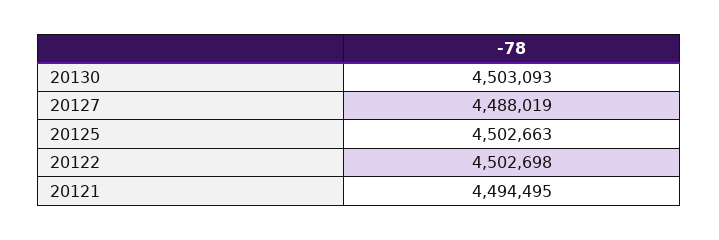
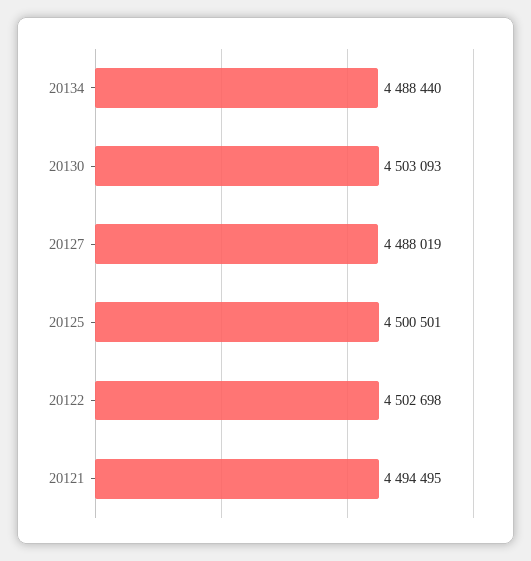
20125: 4502663 -> 4500501
20134: none -> 4488440

